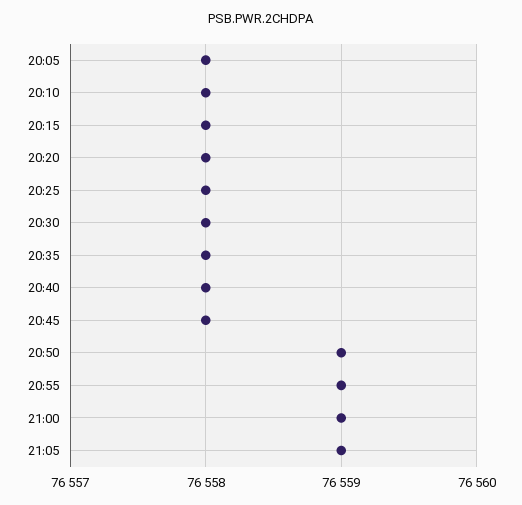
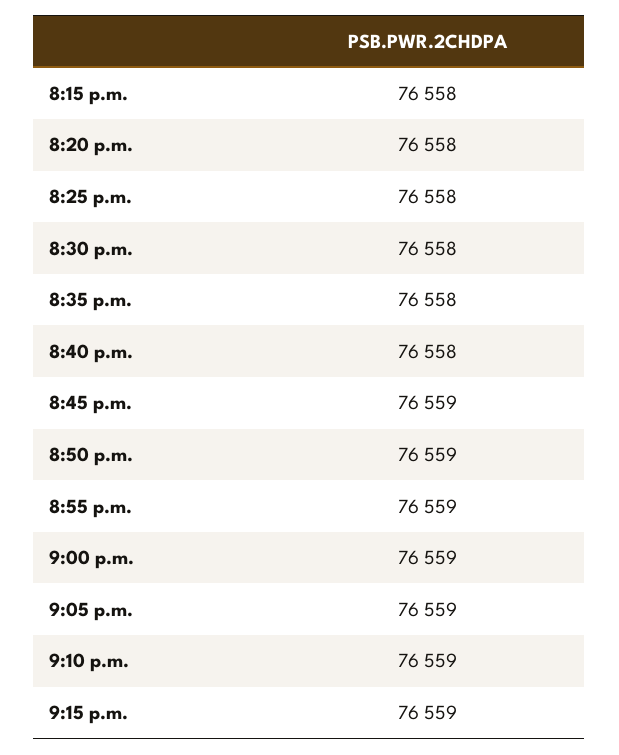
20:05: 76558 -> none
20:10: 76558 -> none
20:45: 76558 -> 76559
9:10 p.m.: none -> 76559
9:15 p.m.: none -> 76559

